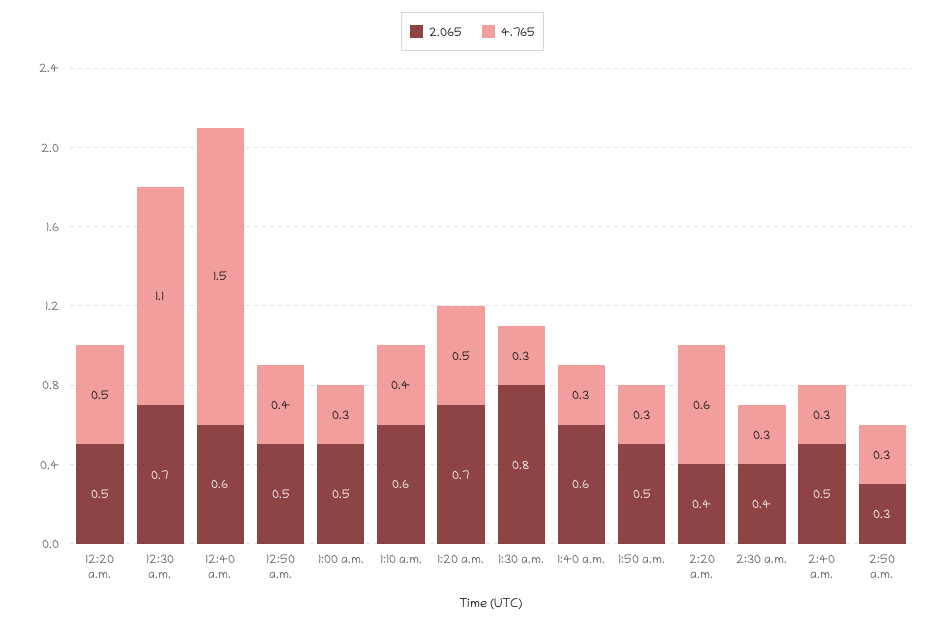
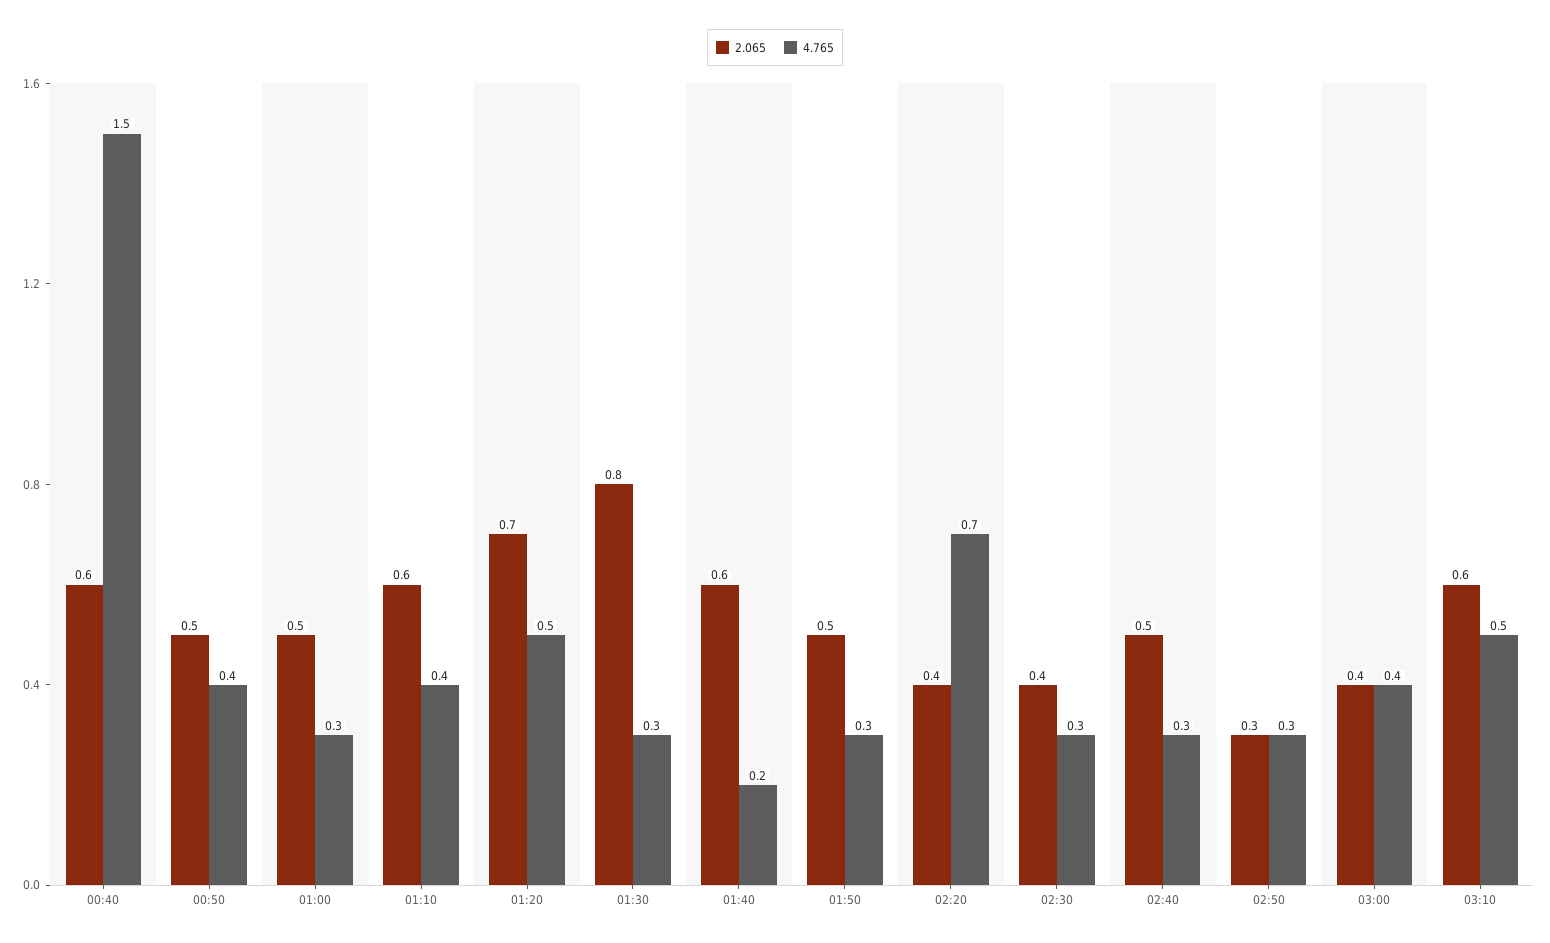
2.065, 12:20 a.m.: 0.5 -> none
4.765, 12:20 a.m.: 0.5 -> none
2.065, 12:30 a.m.: 0.7 -> none
4.765, 12:30 a.m.: 1.1 -> none
4.765, 1:40 a.m.: 0.3 -> 0.2
4.765, 2:20 a.m.: 0.6 -> 0.7
2.065, 03:00: none -> 0.4
4.765, 03:00: none -> 0.4
2.065, 03:10: none -> 0.6
4.765, 03:10: none -> 0.5

